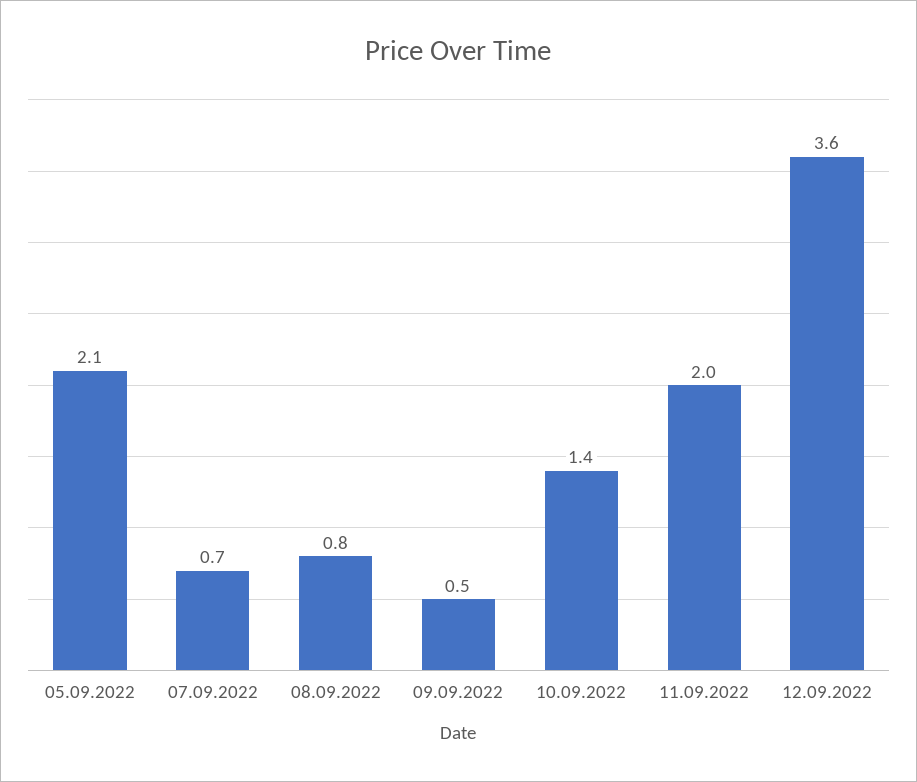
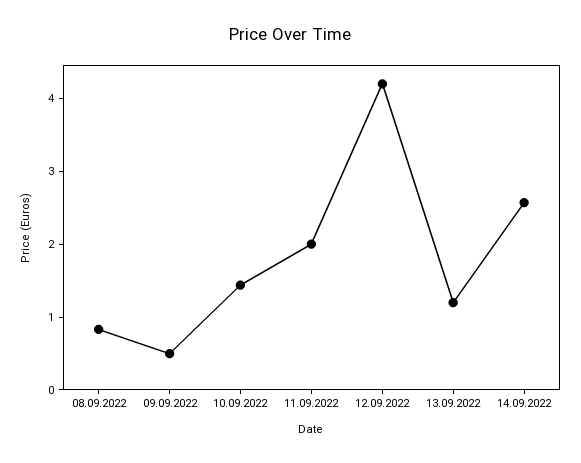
05.09.2022: 2.1 -> none
07.09.2022: 0.7 -> none
12.09.2022: 3.6 -> 4.2
13.09.2022: none -> 1.2
14.09.2022: none -> 2.6

